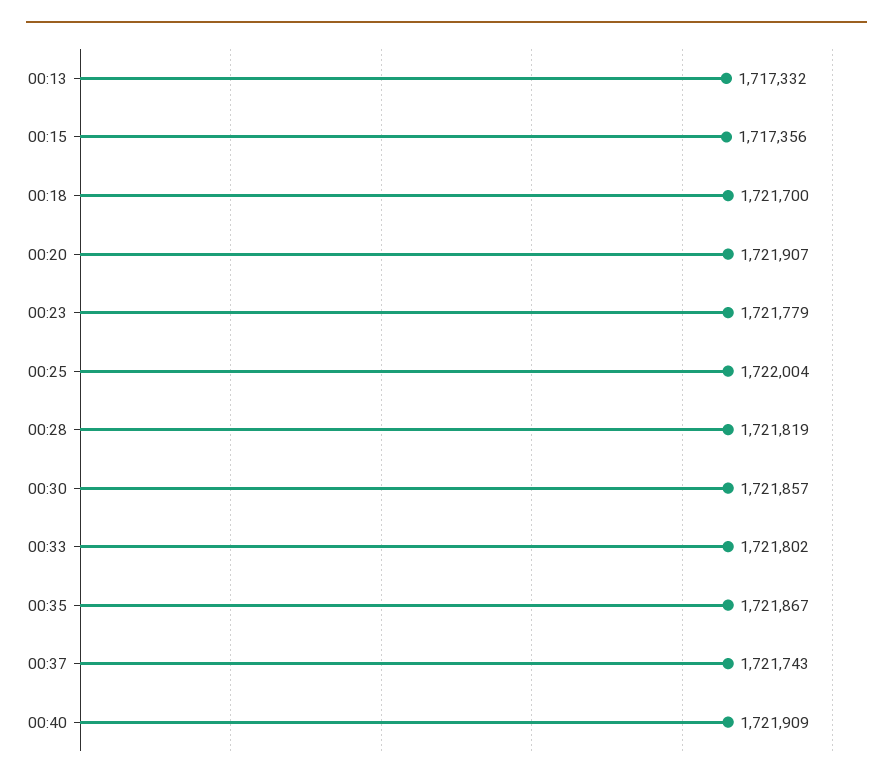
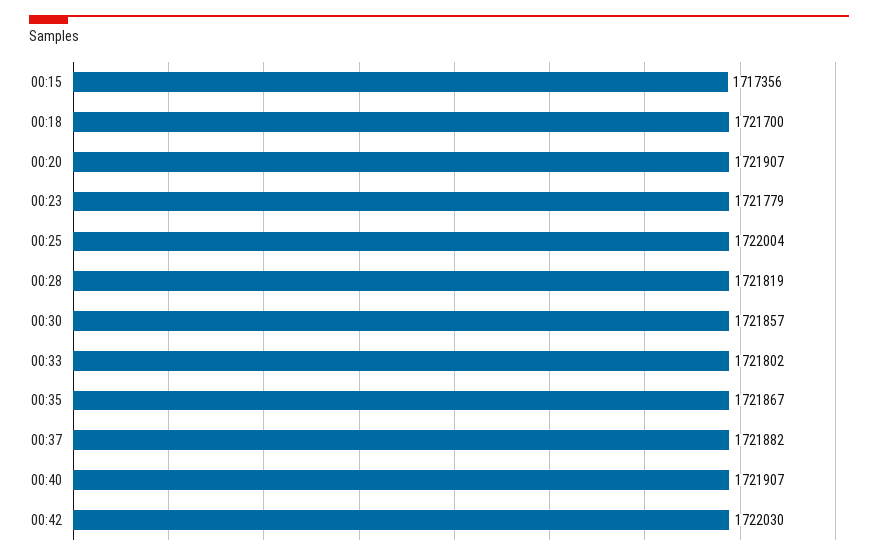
00:13: 1717332 -> none
00:37: 1721743 -> 1721882
00:40: 1721909 -> 1721907
00:42: none -> 1722030

